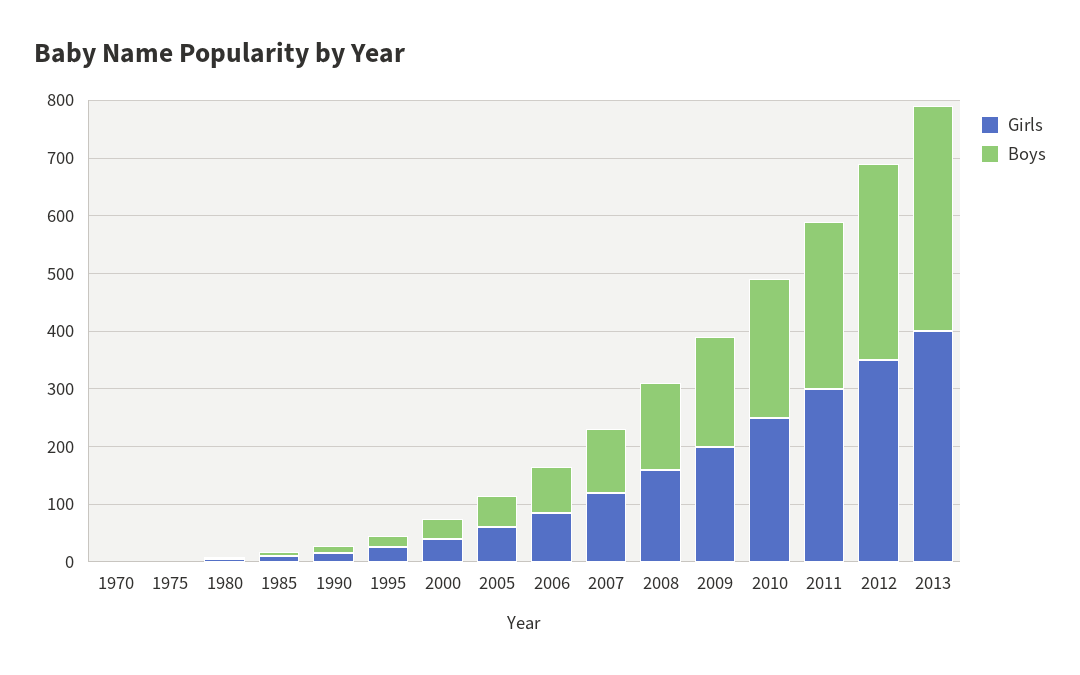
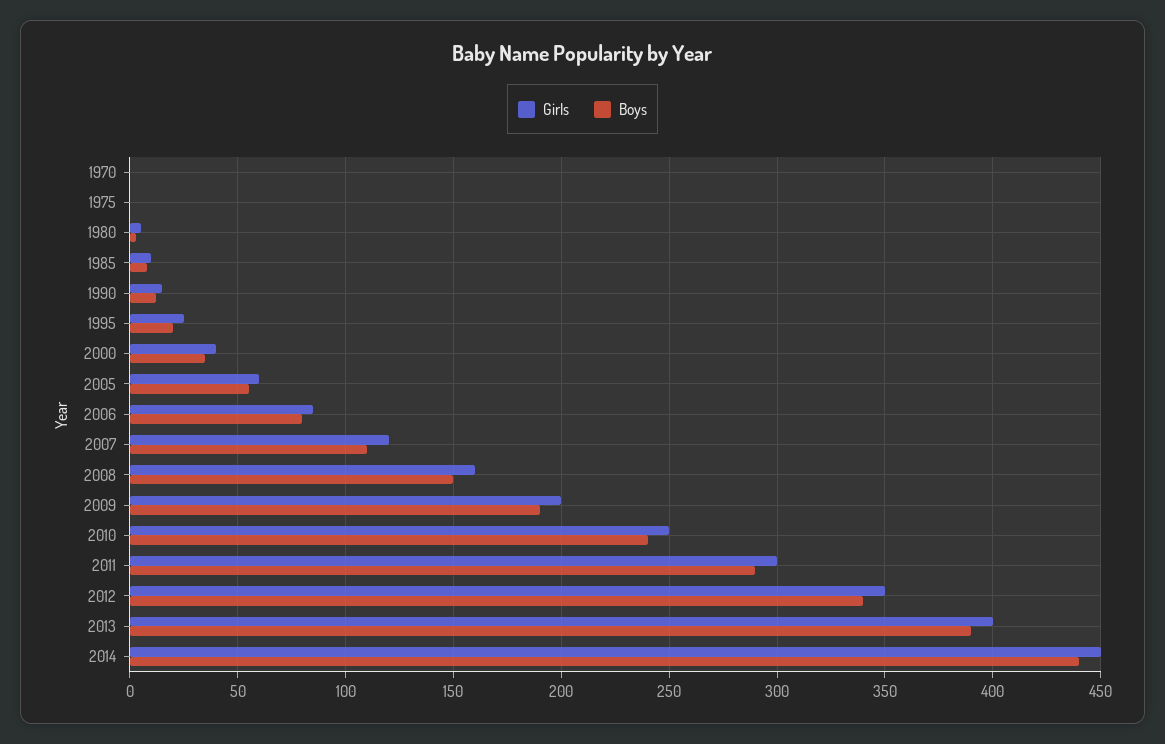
Girls, 2014: none -> 450
Boys, 2014: none -> 440

